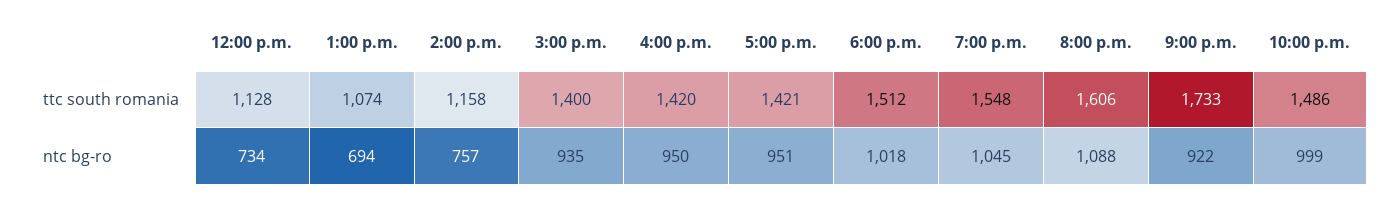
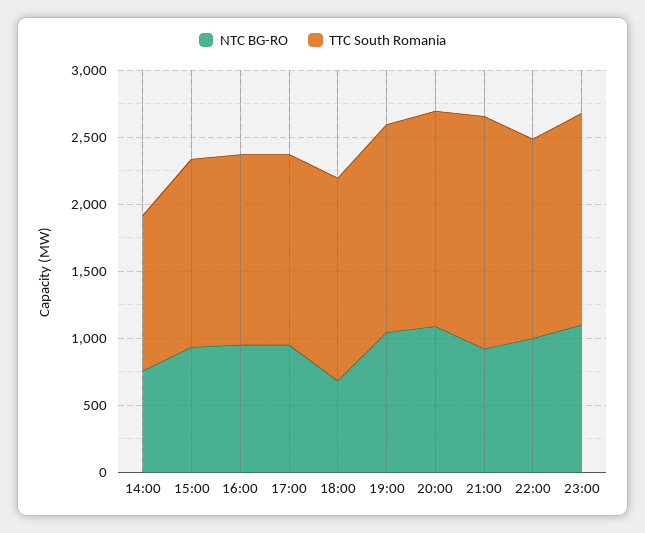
ttc south romania, 12:00 p.m.: 1128 -> none
ttc south romania, 1:00 p.m.: 1074 -> none
ntc bg-ro, 12:00 p.m.: 734 -> none
ntc bg-ro, 1:00 p.m.: 694 -> none
ntc bg-ro, 6:00 p.m.: 1018 -> 700
ntc bg-ro, 23:00: none -> 1100
ttc south romania, 23:00: none -> 1600

